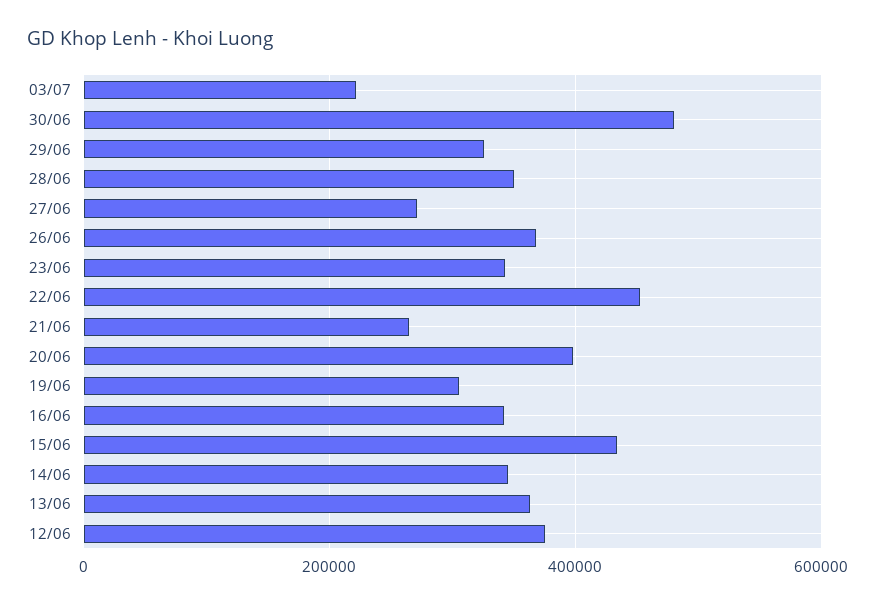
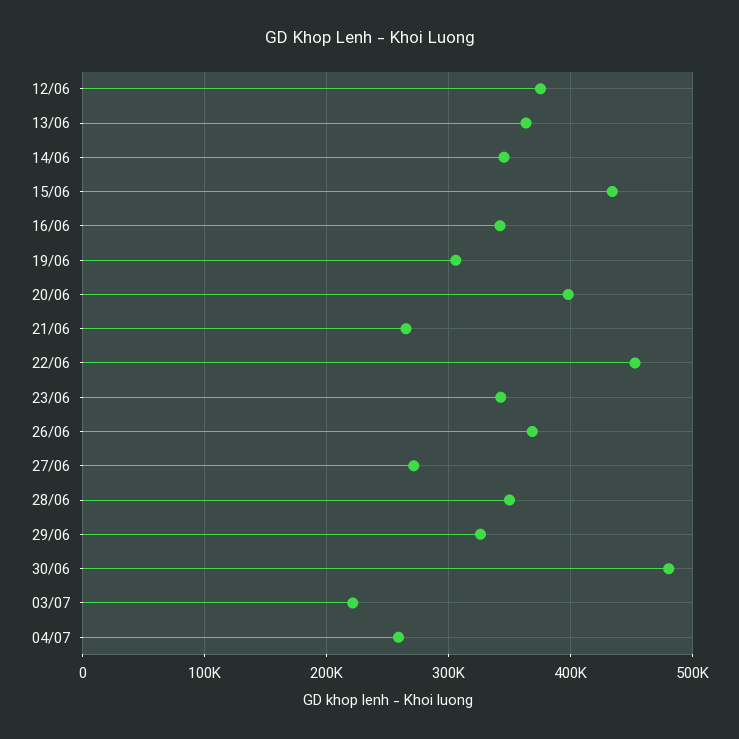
04/07: none -> 260000

